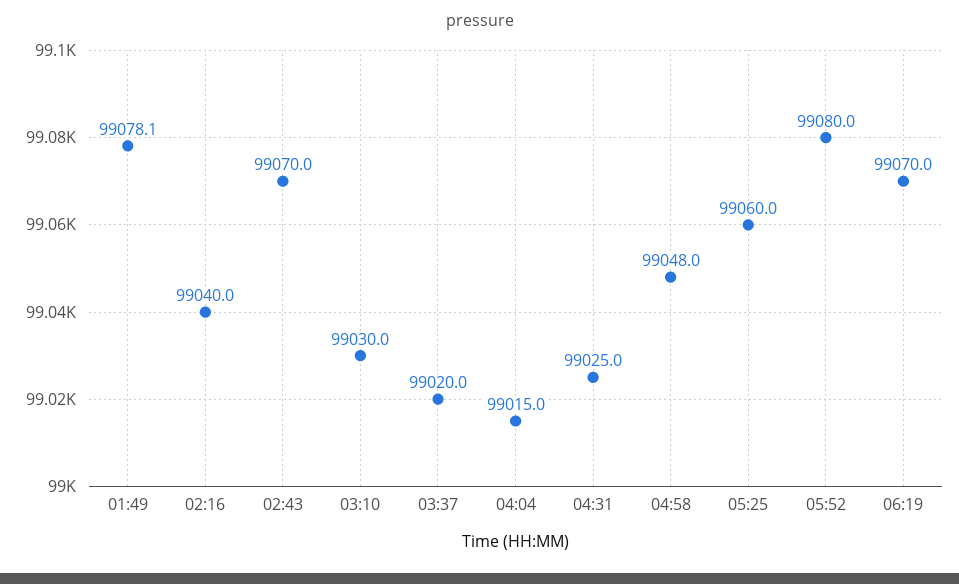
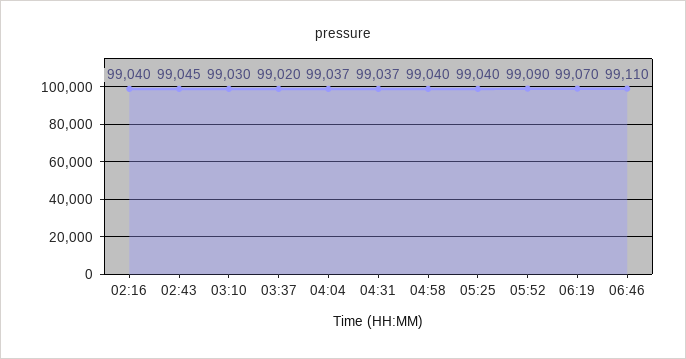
01:49: 99078.1 -> none
02:43: 99070 -> 99045
04:04: 99015 -> 99037
04:31: 99025 -> 99037
04:58: 99048 -> 99040
05:25: 99060 -> 99040
05:52: 99080 -> 99090
06:46: none -> 99110

